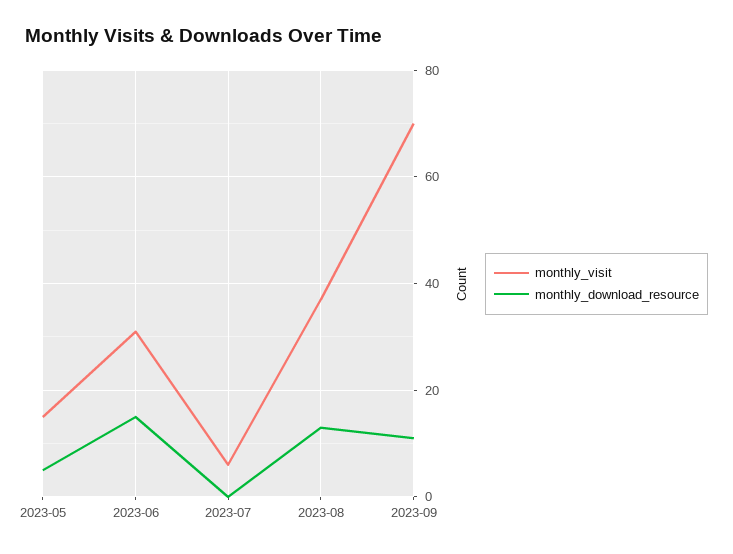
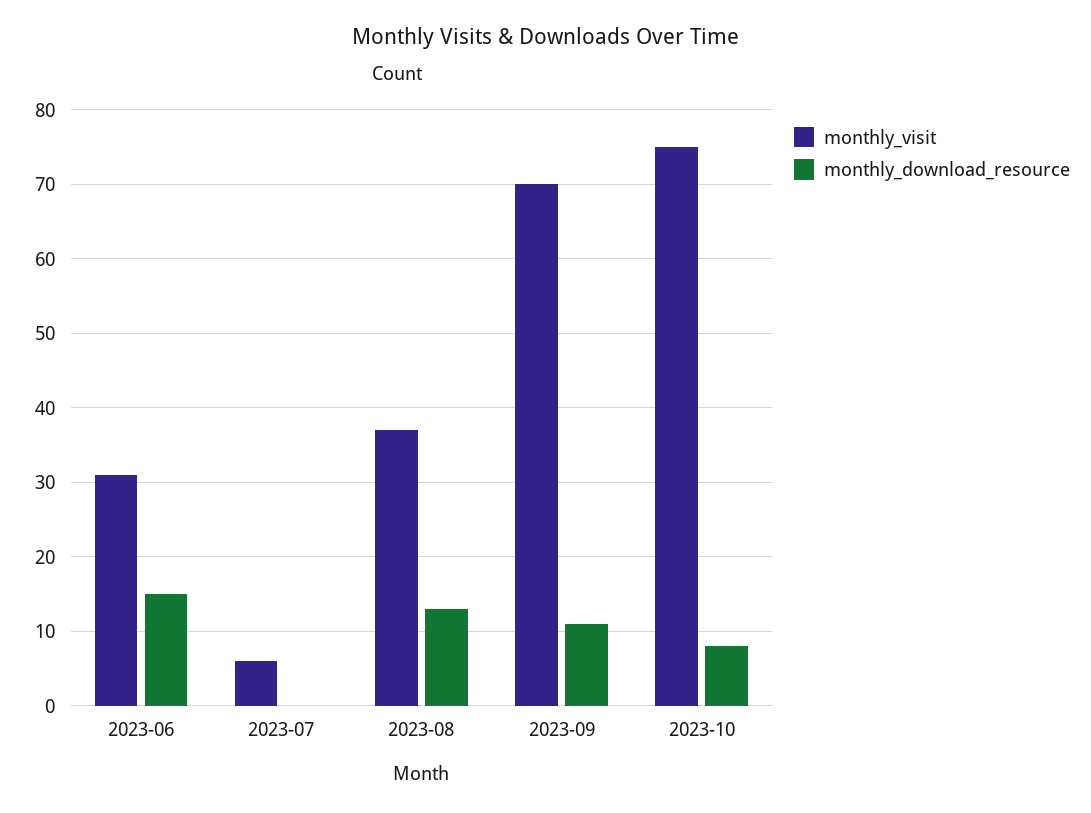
monthly_visit, 2023-05: 15 -> none
monthly_download_resource, 2023-05: 5 -> none
monthly_visit, 2023-10: none -> 75
monthly_download_resource, 2023-10: none -> 8

